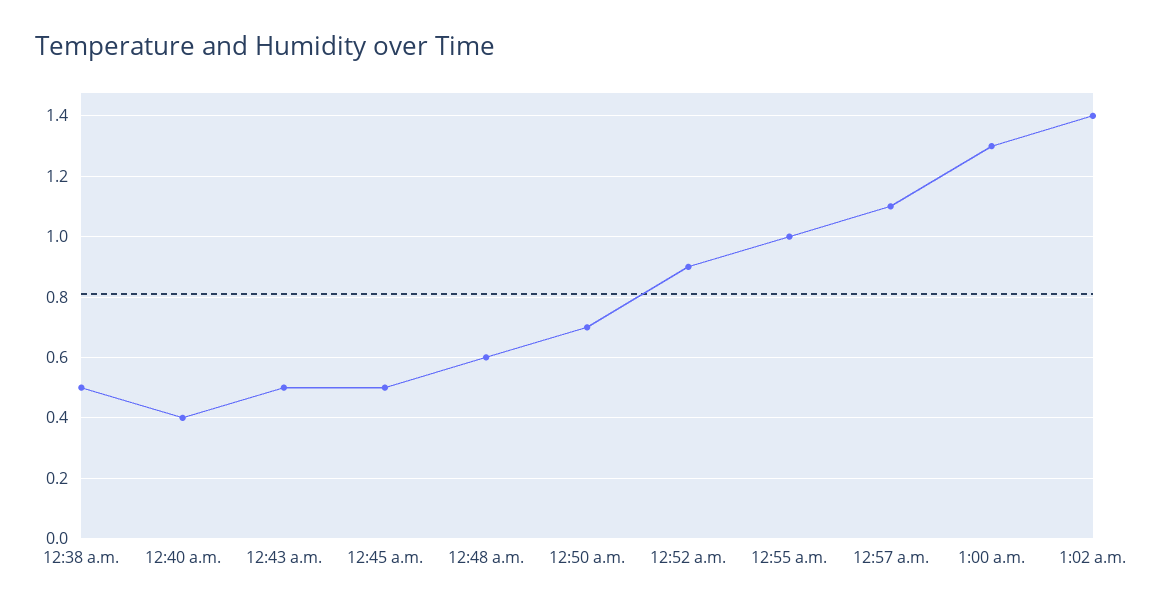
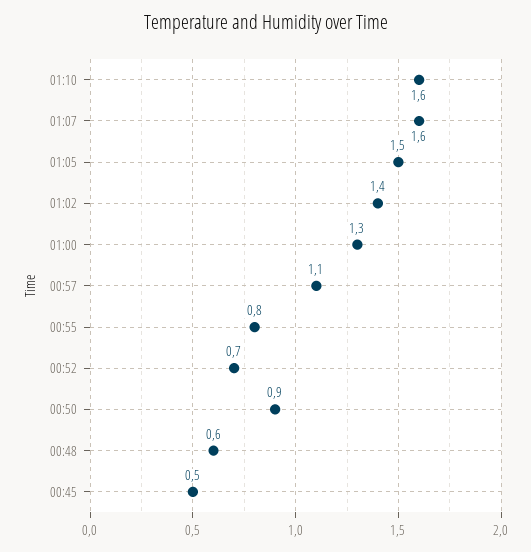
12:38 a.m.: 0.5 -> none
12:40 a.m.: 0.4 -> none
12:43 a.m.: 0.5 -> none
12:50 a.m.: 0.7 -> 0.9
12:52 a.m.: 0.9 -> 0.7
12:55 a.m.: 1 -> 0.8
01:10: none -> 1.6
01:07: none -> 1.6
01:05: none -> 1.5

